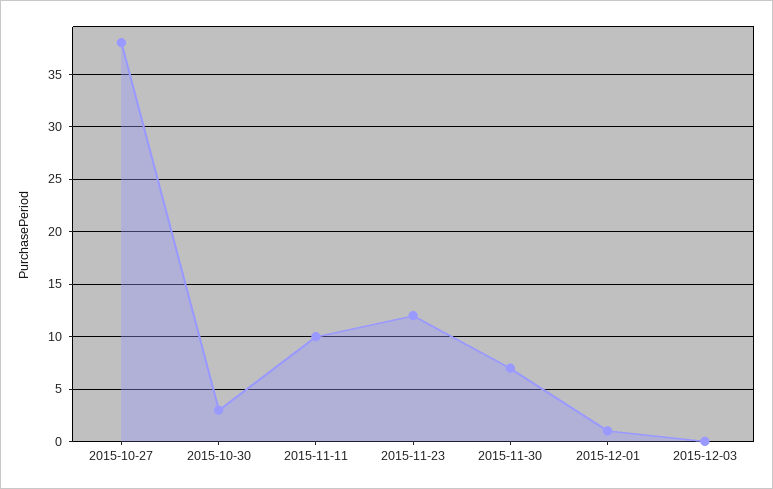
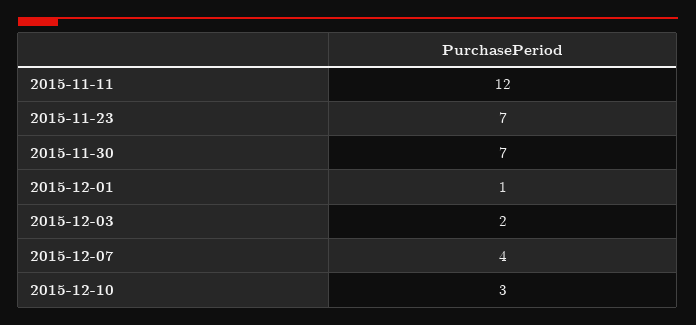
2015-10-27: 38 -> none
2015-10-30: 3 -> none
2015-11-11: 10 -> 12
2015-11-23: 12 -> 7
2015-12-03: 0 -> 2
2015-12-07: none -> 4
2015-12-10: none -> 3

